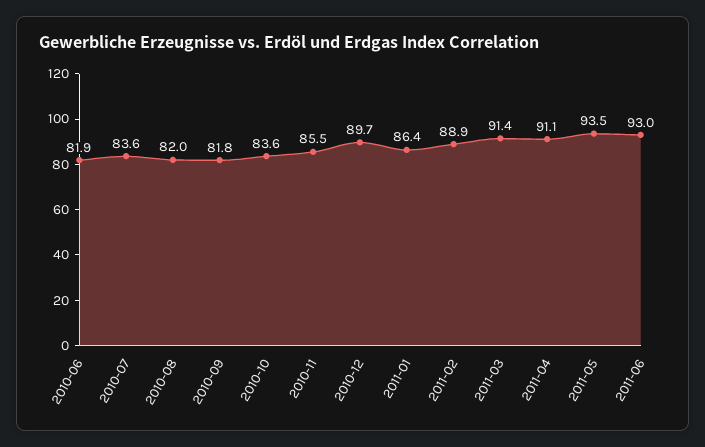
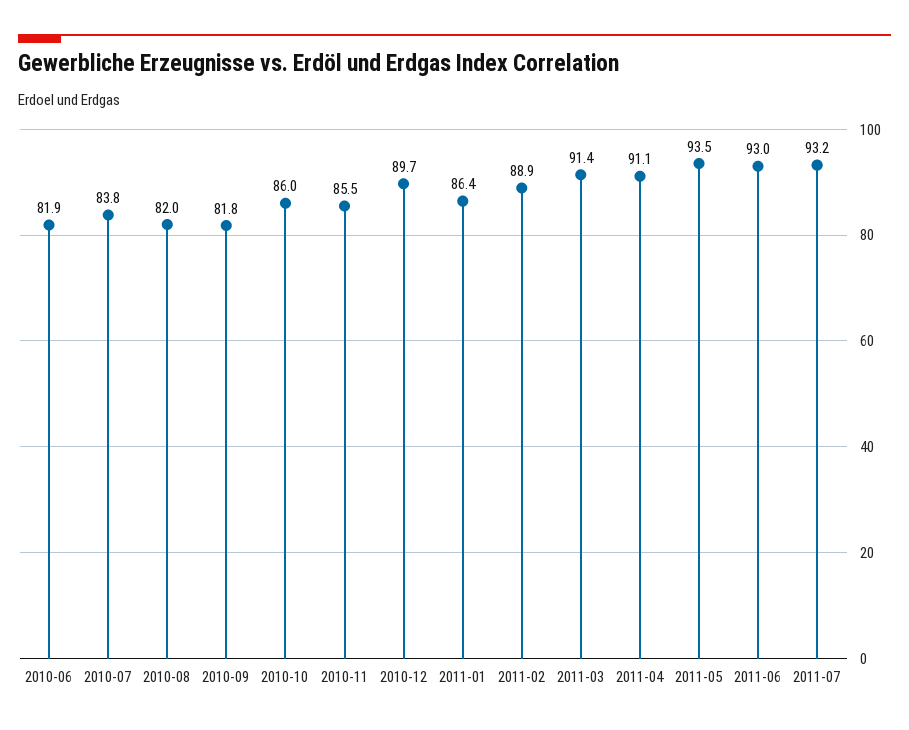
2010-07: 83.6 -> 83.8
2010-10: 83.6 -> 86
2011-07: none -> 93.2

